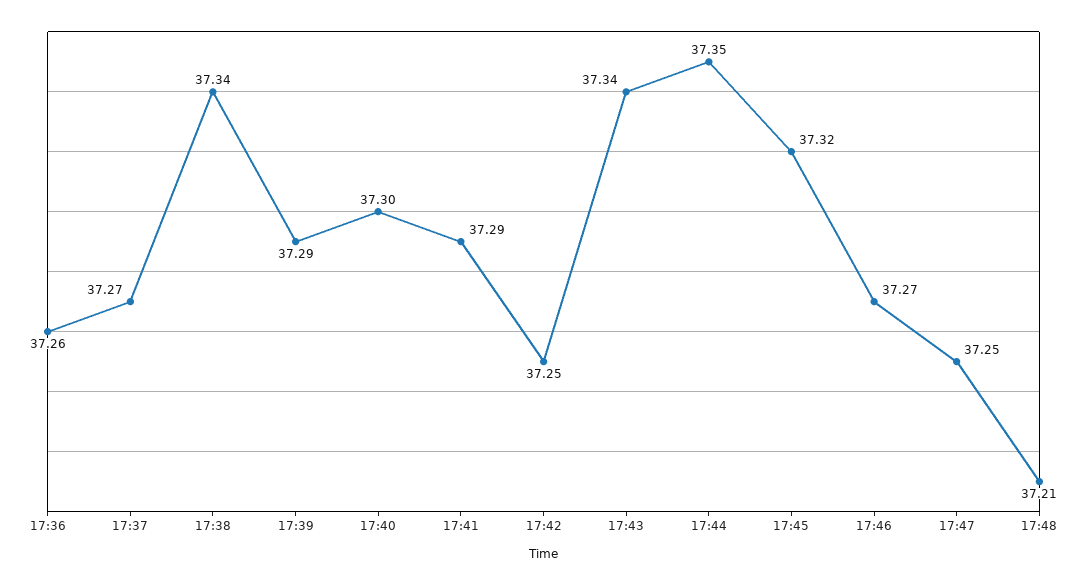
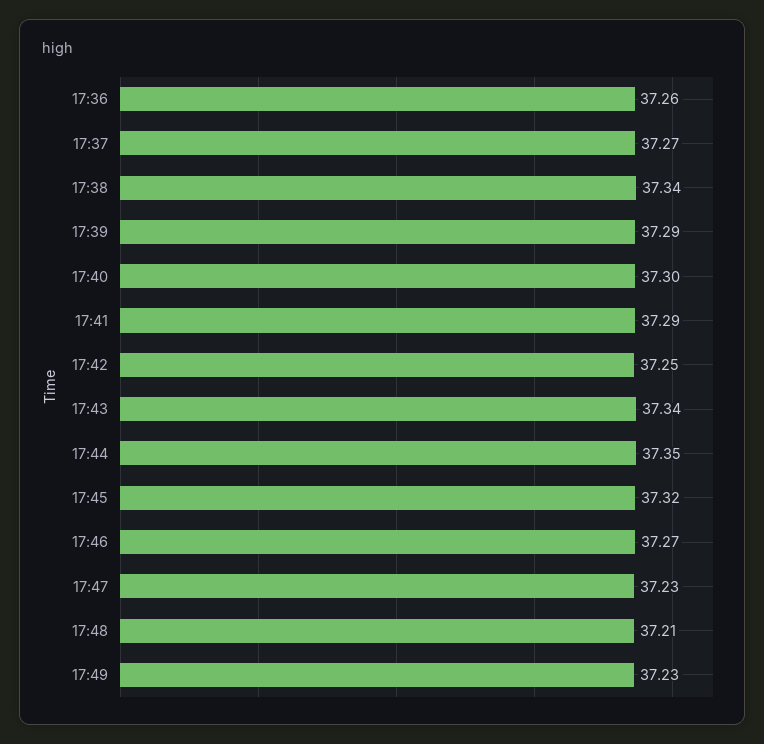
17:47: 37.25 -> 37.23
17:49: none -> 37.23

